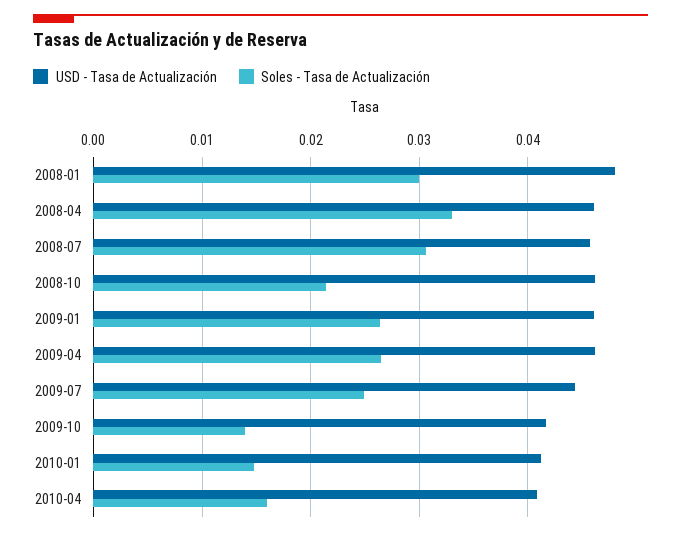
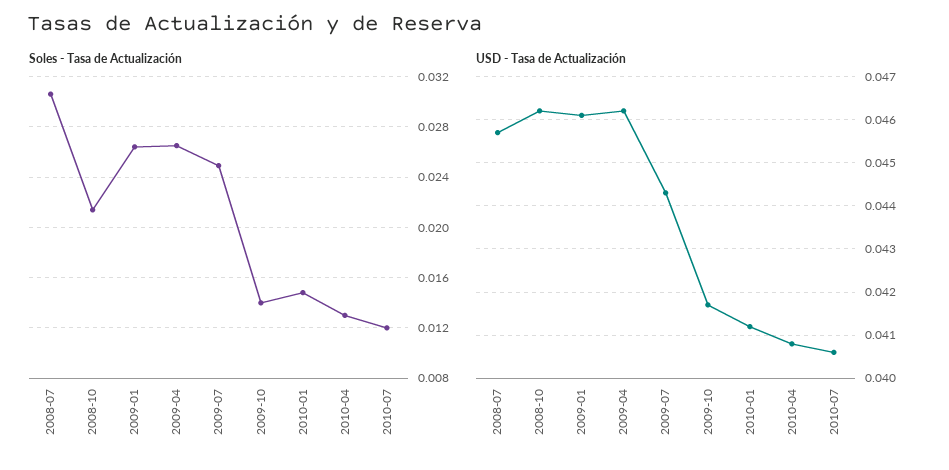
USD - Tasa de Actualización, 2008-01: 0.048 -> none
Soles - Tasa de Actualización, 2008-01: 0.03 -> none
USD - Tasa de Actualización, 2008-04: 0.046 -> none
Soles - Tasa de Actualización, 2008-04: 0.033 -> none
Soles - Tasa de Actualización, 2010-04: 0.016 -> 0.013
Soles - Tasa de Actualización, 2010-07: none -> 0.012
USD - Tasa de Actualización, 2010-07: none -> 0.0405

